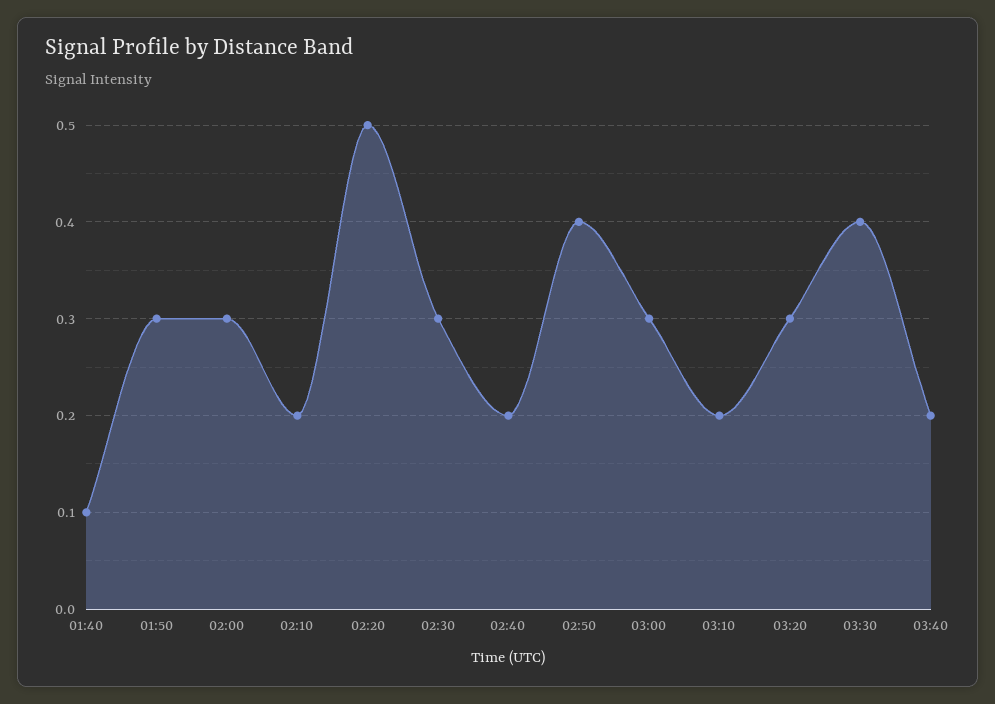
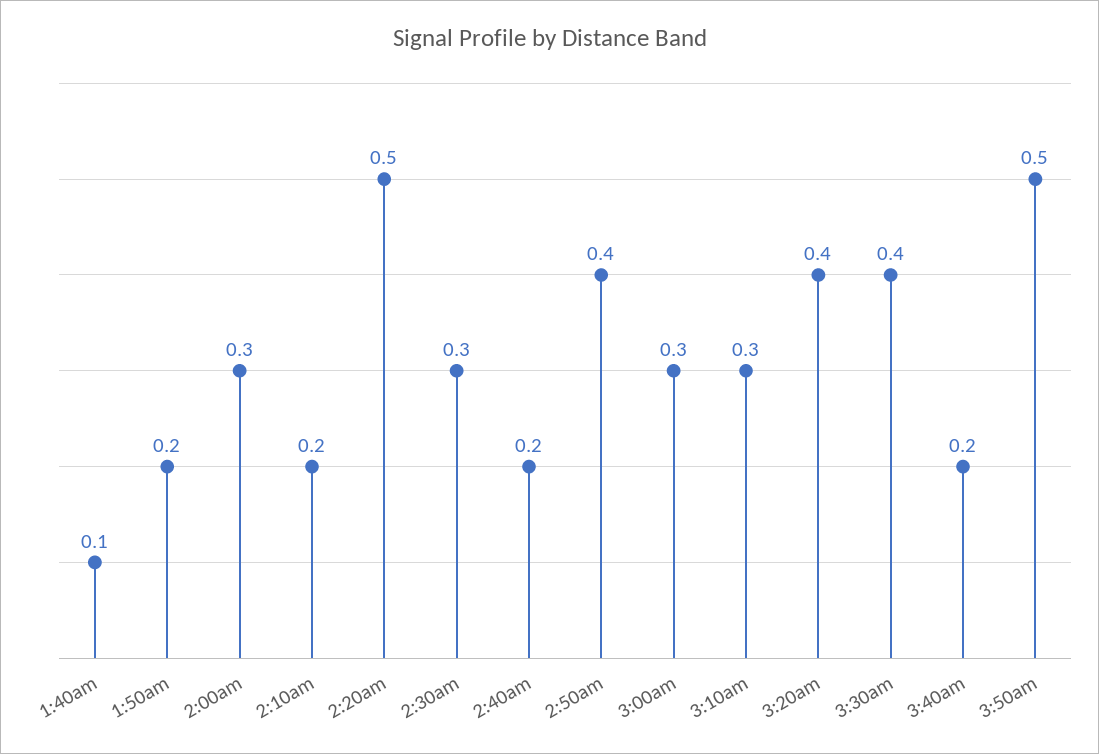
01:50: 0.3 -> 0.2
03:10: 0.2 -> 0.3
03:20: 0.3 -> 0.4
3:50am: none -> 0.5

